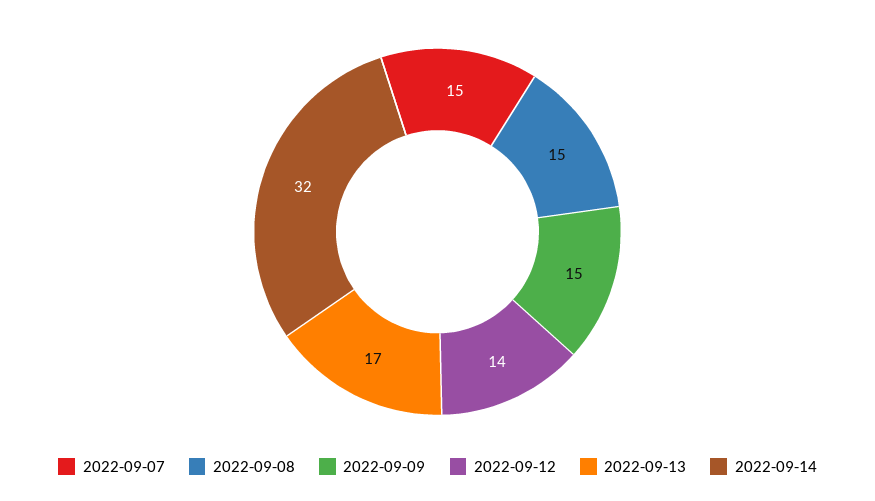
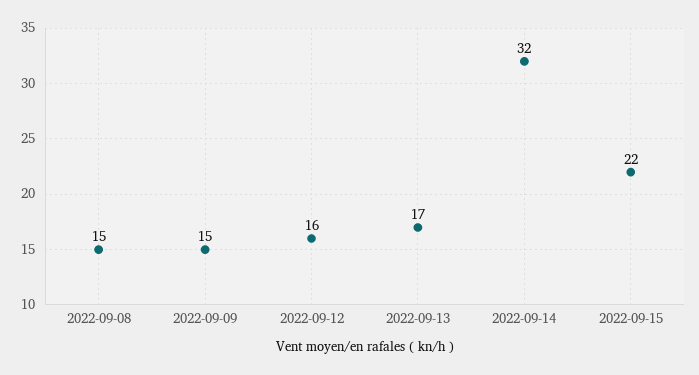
2022-09-07: 15 -> none
2022-09-12: 14 -> 16
2022-09-15: none -> 22

